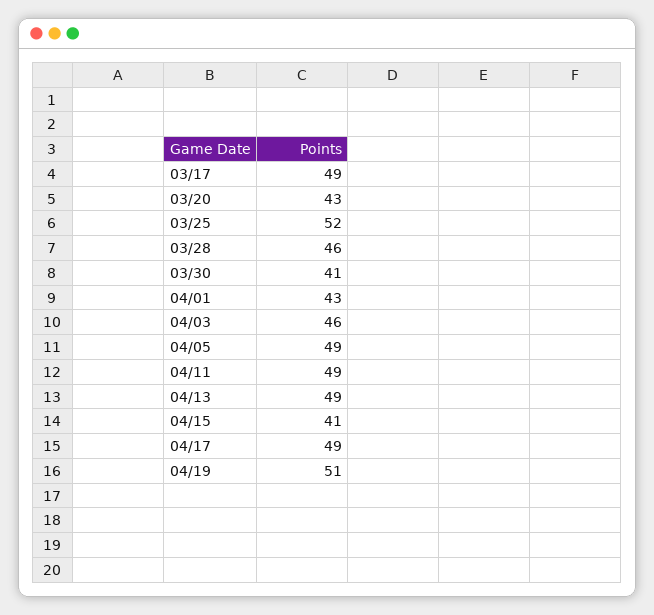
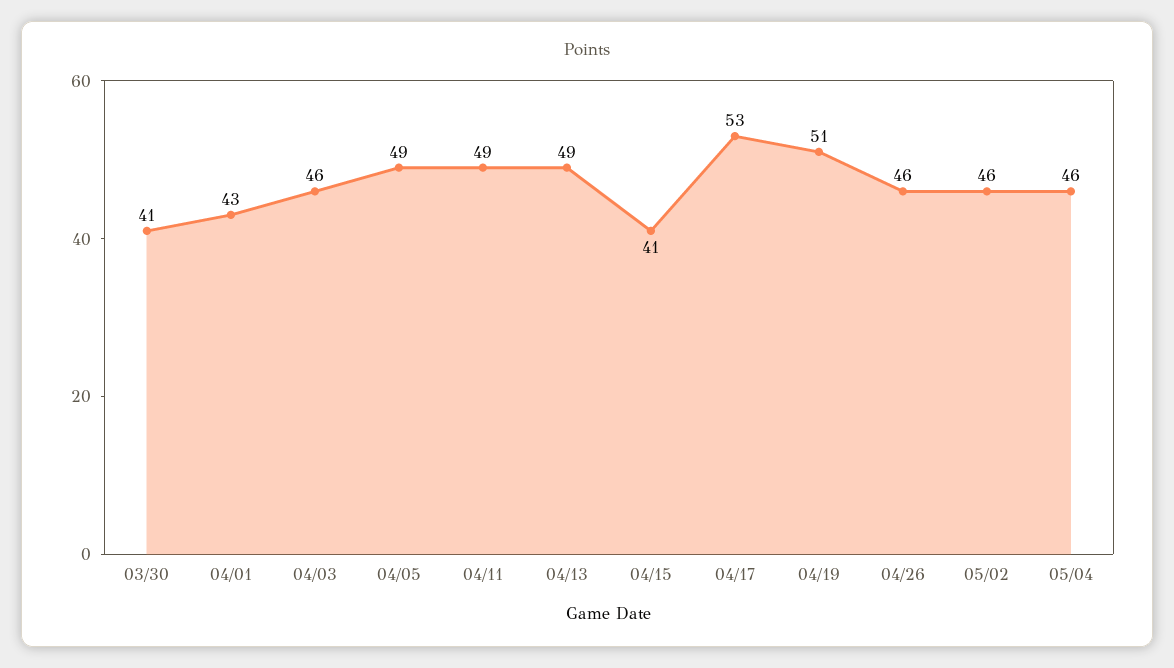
03/17: 49 -> none
03/20: 43 -> none
03/25: 52 -> none
03/28: 46 -> none
04/17: 49 -> 53
04/26: none -> 46
05/02: none -> 46
05/04: none -> 46

